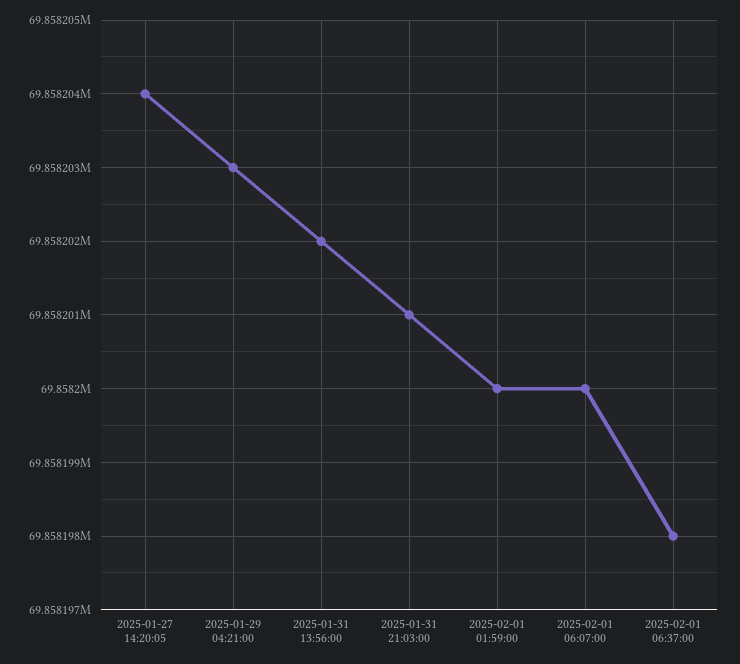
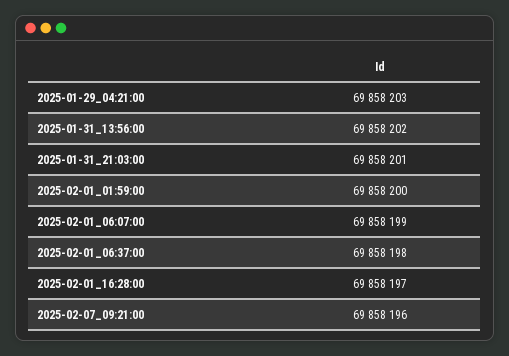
2025-01-27 14:20:05: 69858204 -> none
2025-02-01 06:07:00: 69858200 -> 69858199
2025-02-01_16:28:00: none -> 69858197
2025-02-07_09:21:00: none -> 69858196

